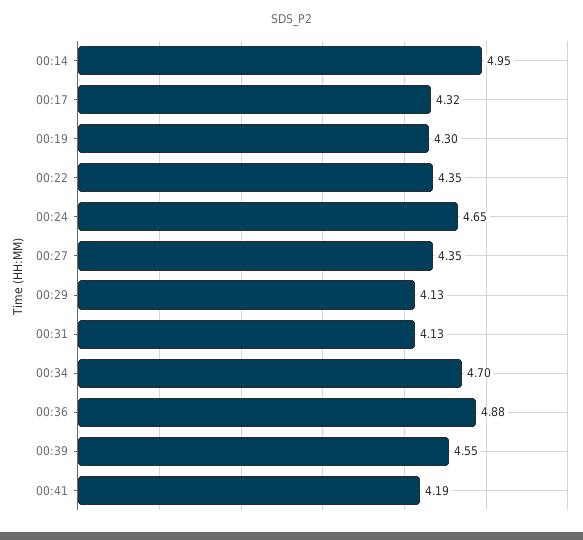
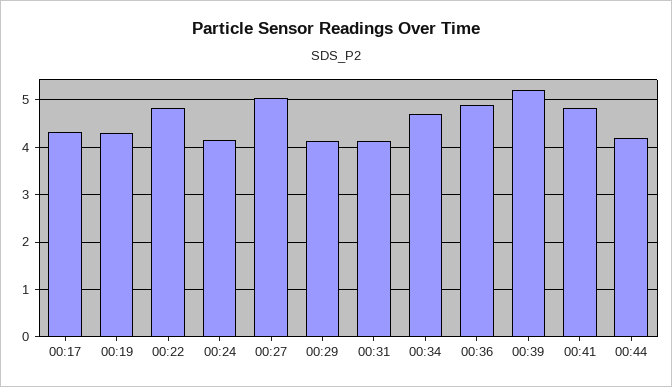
00:14: 4.95 -> none
00:22: 4.35 -> 4.8
00:24: 4.65 -> 4.2
00:27: 4.35 -> 5
00:39: 4.55 -> 5.2
00:41: 4.19 -> 4.8
00:44: none -> 4.2

